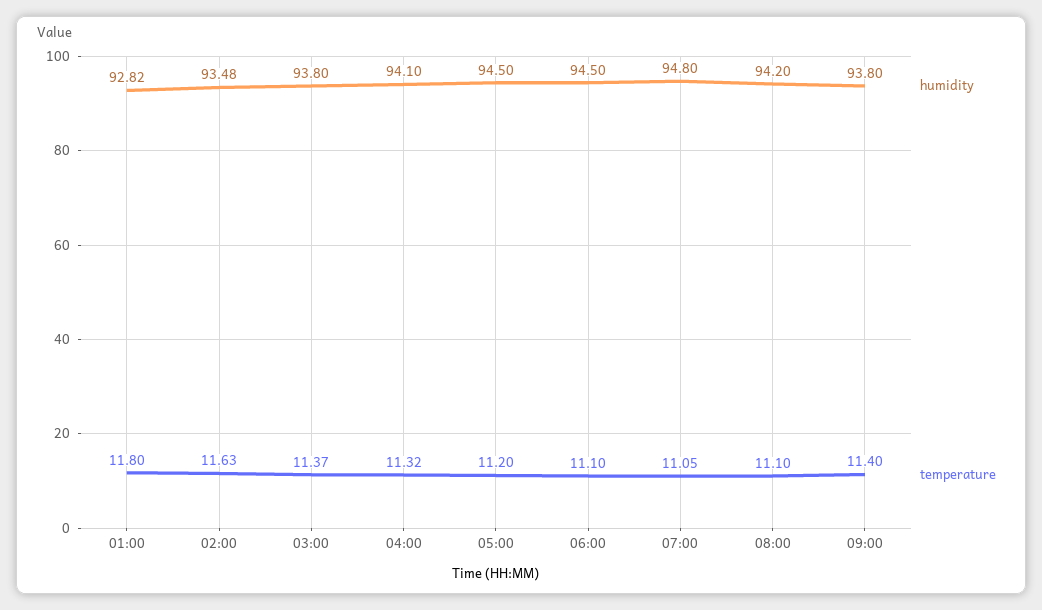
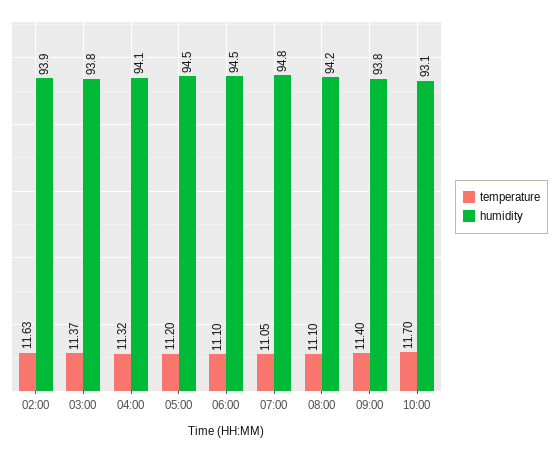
humidity, 01:00: 92.82 -> none
temperature, 01:00: 11.8 -> none
humidity, 02:00: 93.48 -> 93.9
temperature, 10:00: none -> 11.7
humidity, 10:00: none -> 93.1

